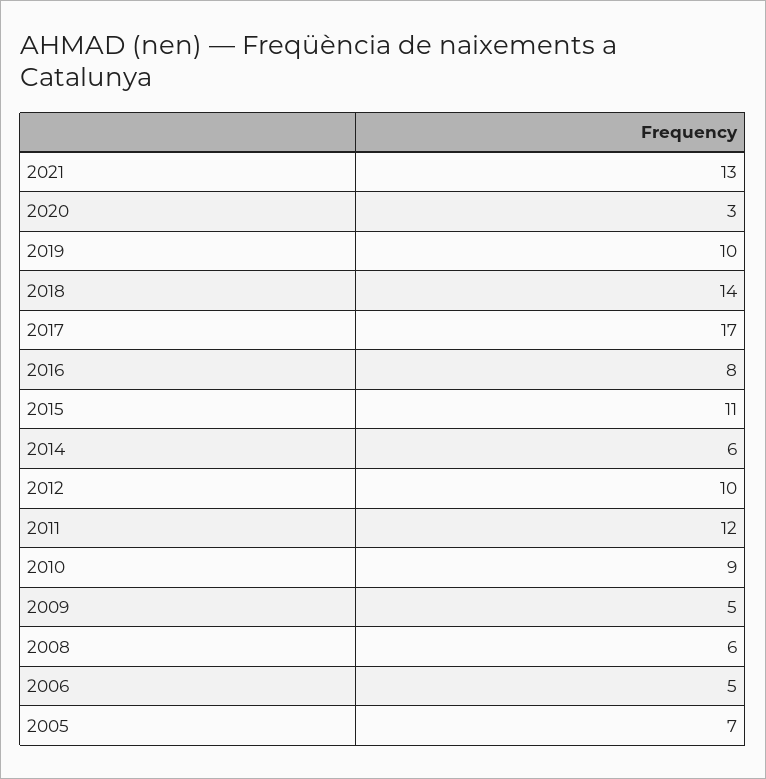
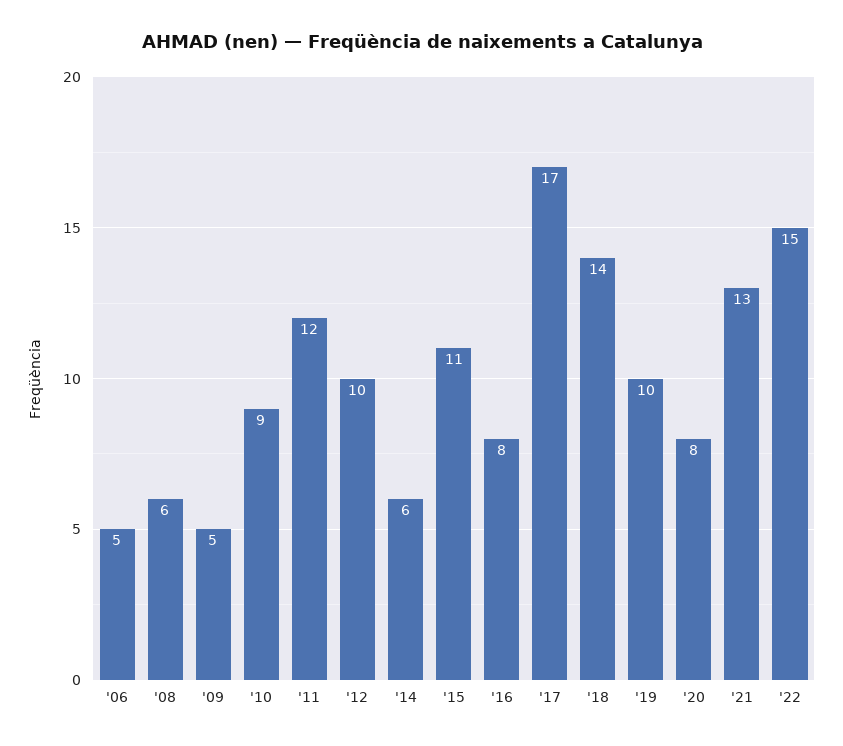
2020: 3 -> 8
2005: 7 -> none
'22: none -> 15

